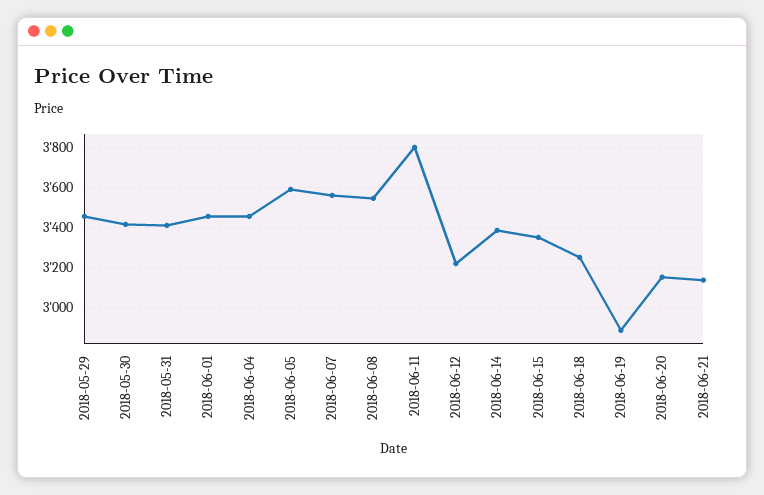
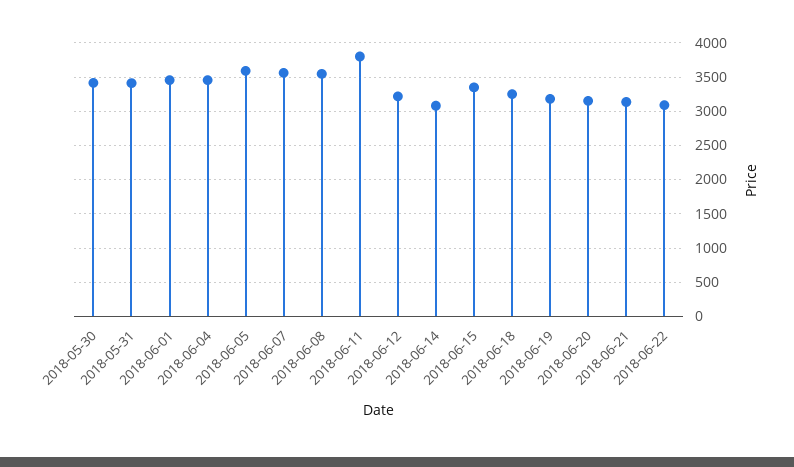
2018-05-29: 3450 -> none
2018-06-14: 3400 -> 3100
2018-06-19: 2900 -> 3200
2018-06-22: none -> 3100

